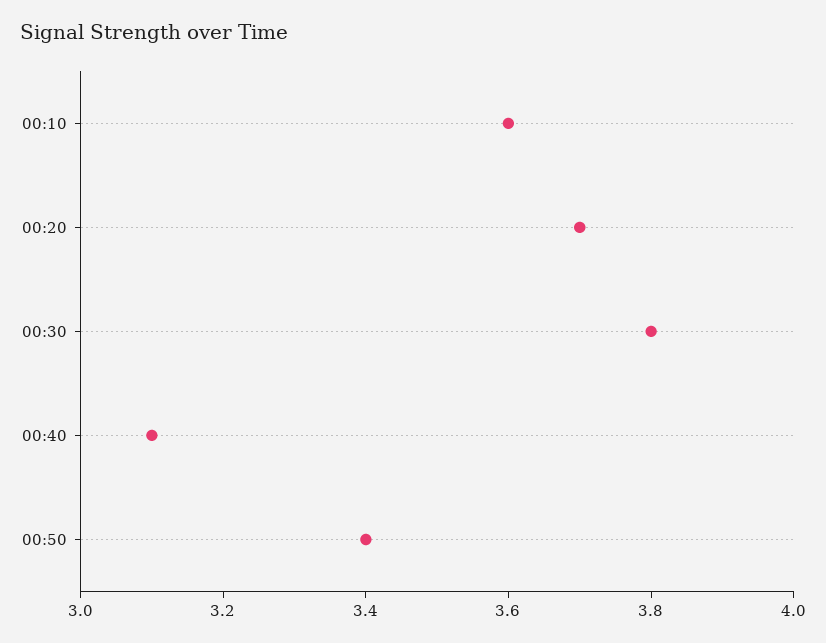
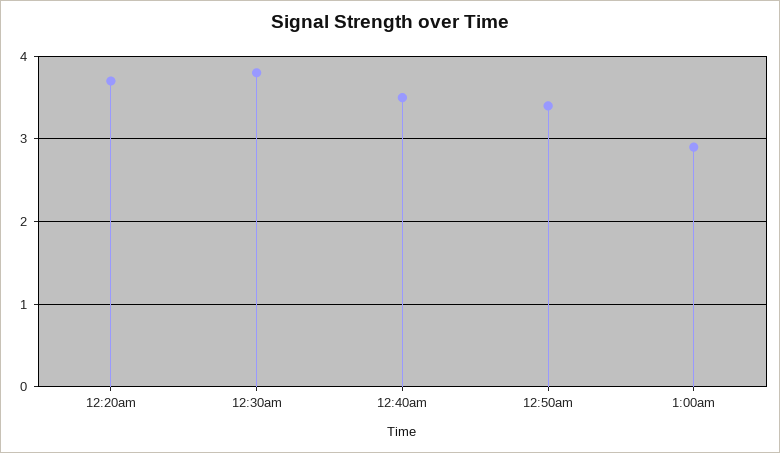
00:10: 3.6 -> none
00:40: 3.1 -> 3.5
1:00am: none -> 2.9

